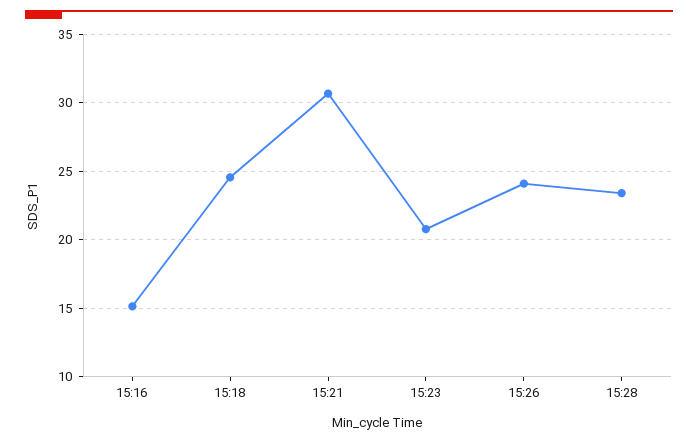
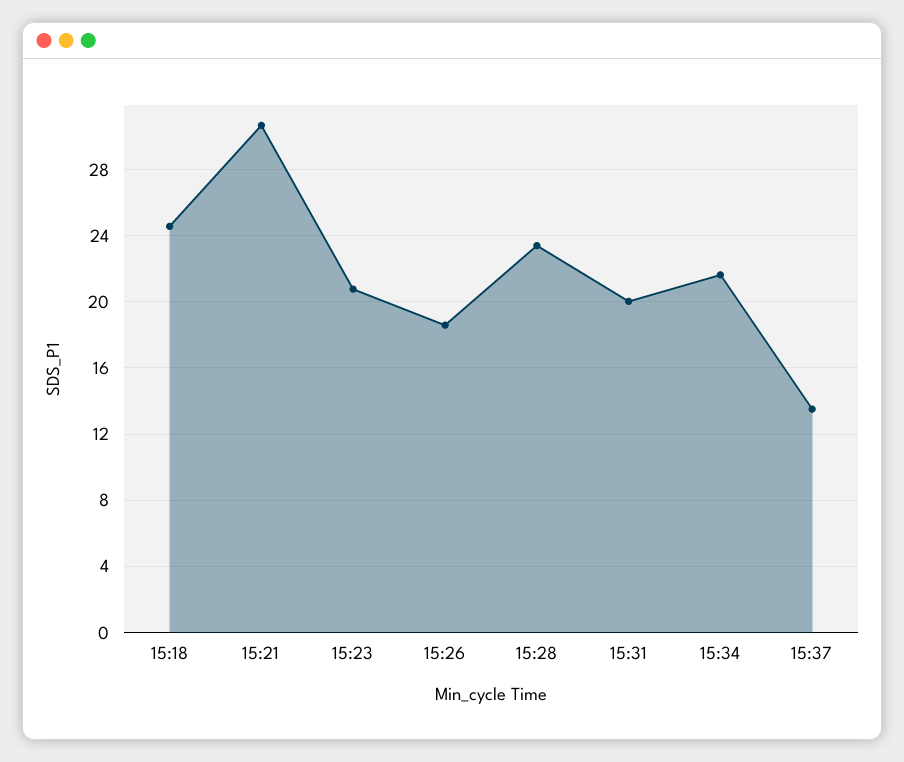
15:16: 15 -> none
15:26: 24 -> 18.5
15:31: none -> 20
15:34: none -> 21.5
15:37: none -> 13.5

